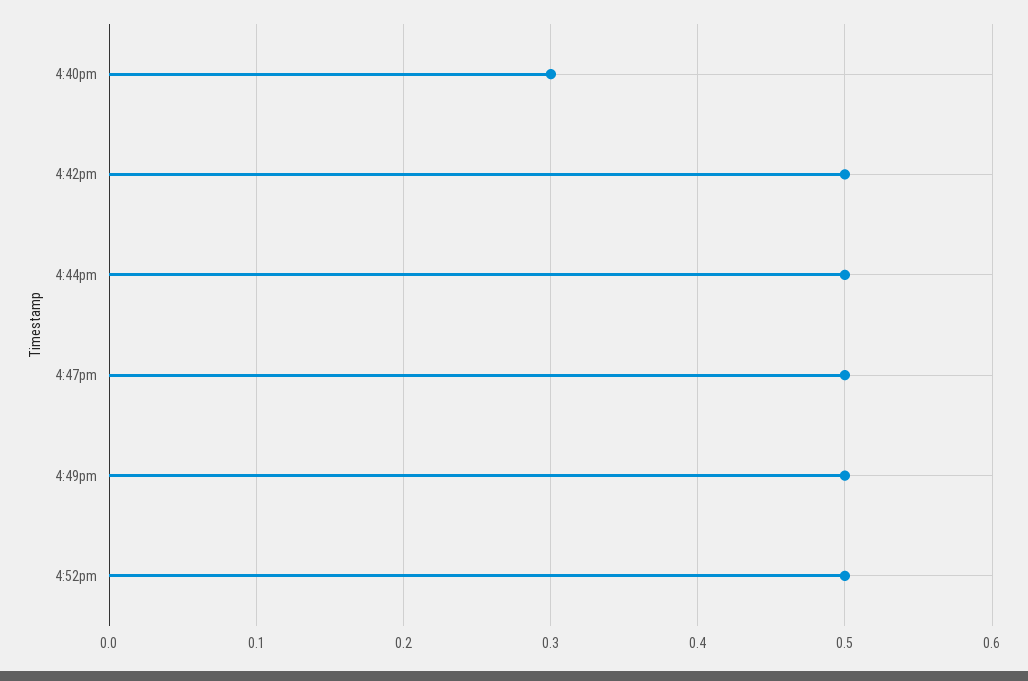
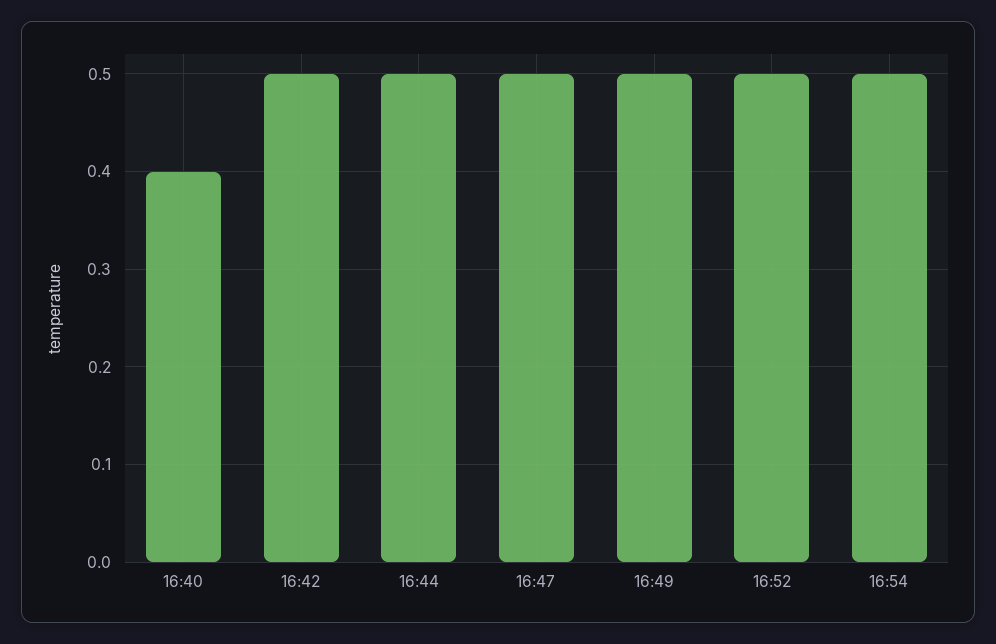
4:40pm: 0.3 -> 0.4
16:54: none -> 0.5

